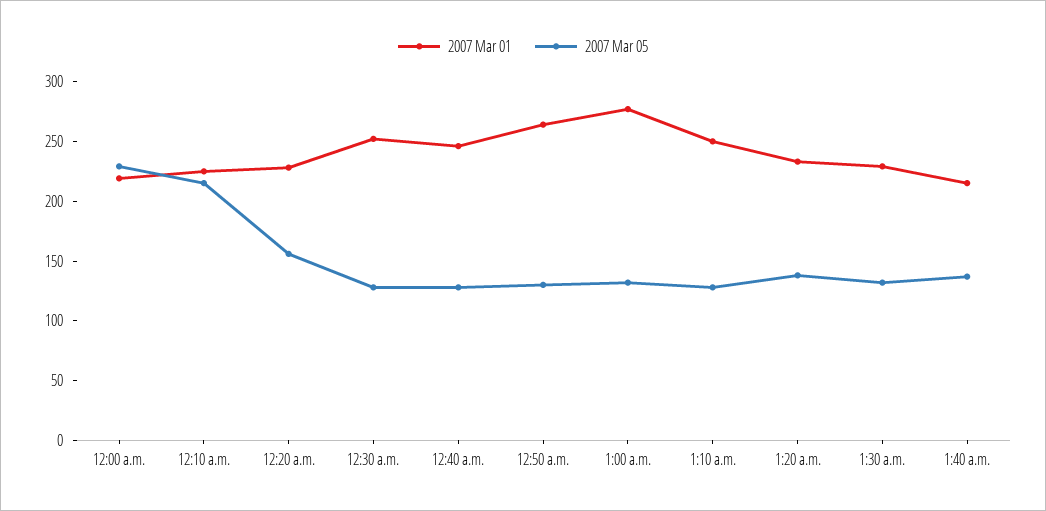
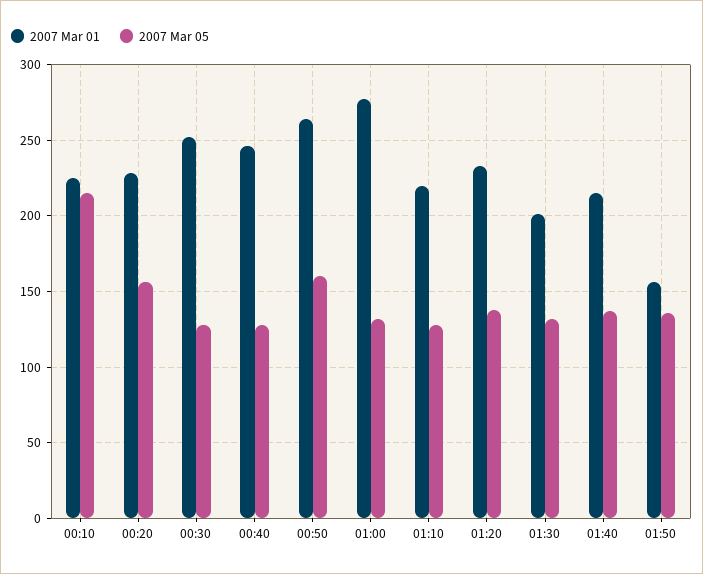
2007 Mar 01, 12:00 a.m.: 220 -> none
2007 Mar 05, 12:00 a.m.: 230 -> none
2007 Mar 05, 12:50 a.m.: 130 -> 160
2007 Mar 01, 1:10 a.m.: 250 -> 220
2007 Mar 01, 1:30 a.m.: 230 -> 200
2007 Mar 01, 01:50: none -> 155
2007 Mar 05, 01:50: none -> 135

